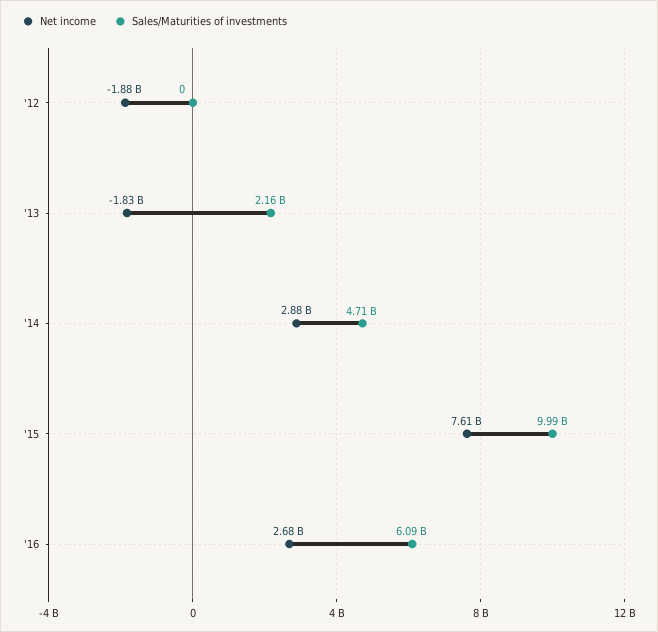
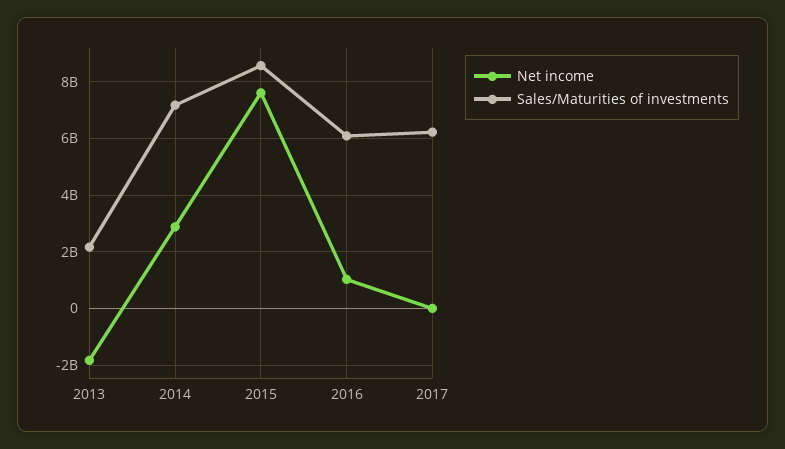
Net income, '12: -1880000000 -> none
Sales/Maturities of investments, '12: 0 -> none
Sales/Maturities of investments, '14: 4710000000 -> 7250000000
Sales/Maturities of investments, '15: 9990000000 -> 8500000000
Net income, '16: 2680000000 -> 1000000000
Net income, 2017: none -> 0
Sales/Maturities of investments, 2017: none -> 6250000000

